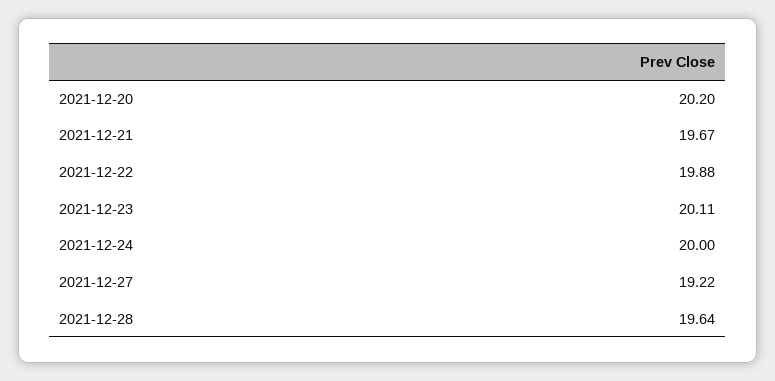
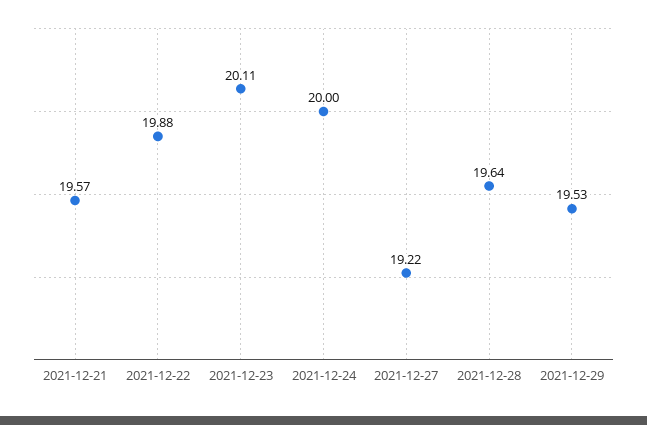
2021-12-20: 20.2 -> none
2021-12-21: 19.67 -> 19.57
2021-12-29: none -> 19.53

